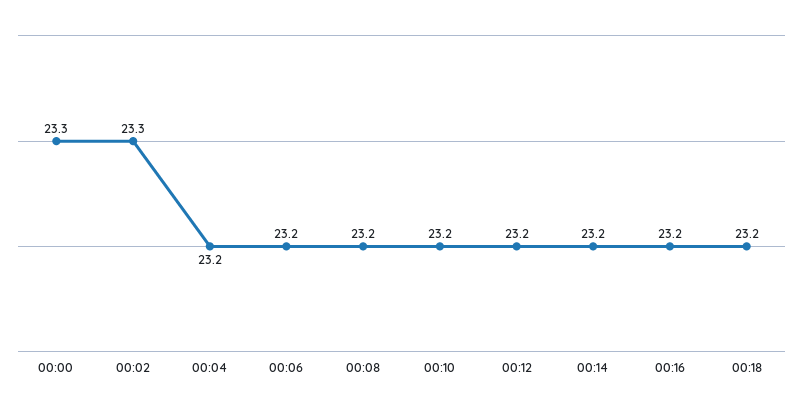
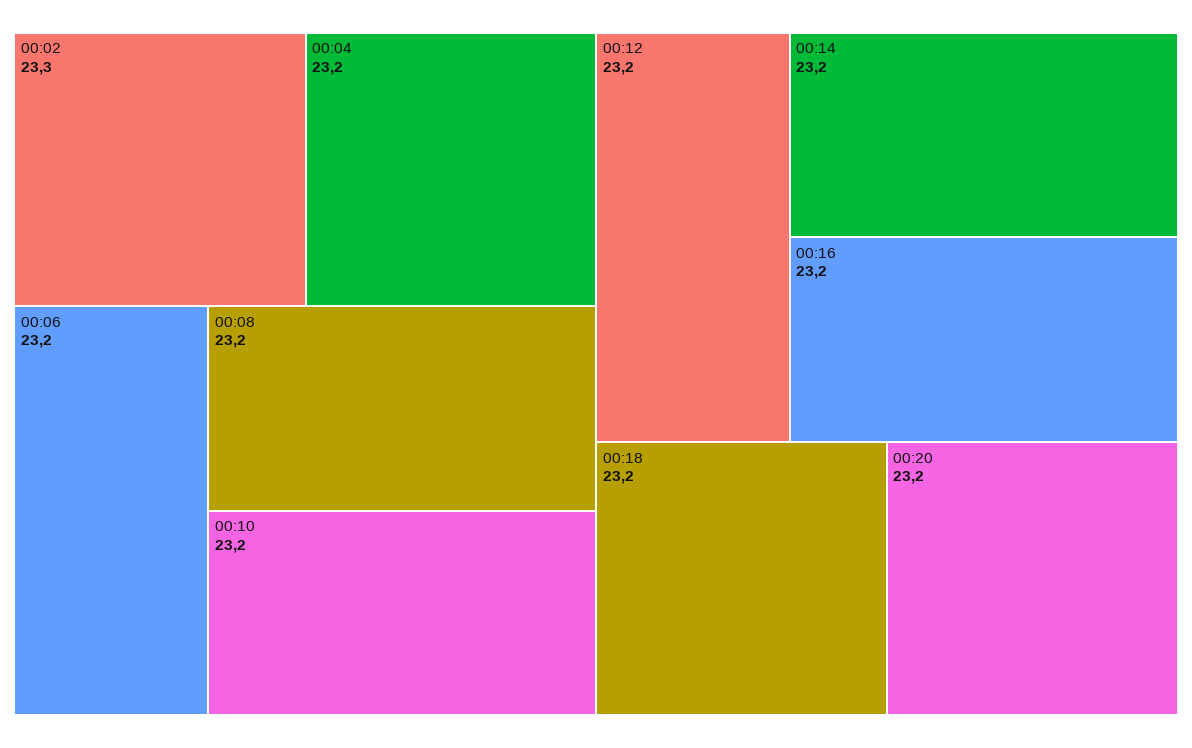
00:00: 23.3 -> none
00:20: none -> 23.2

